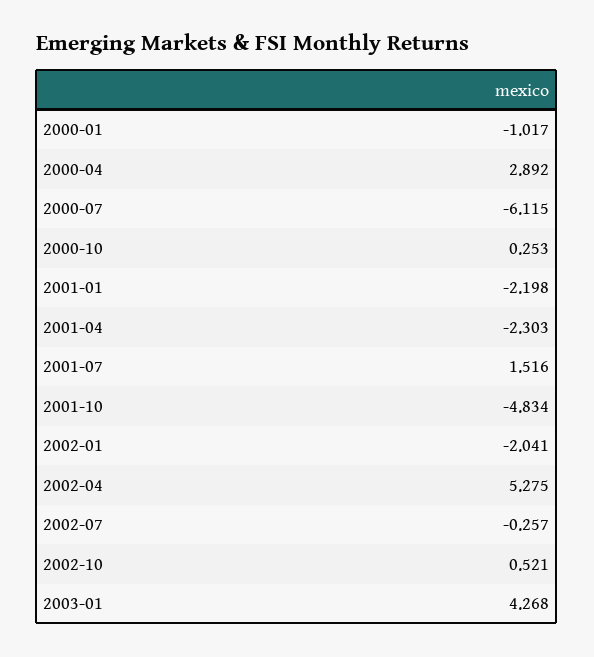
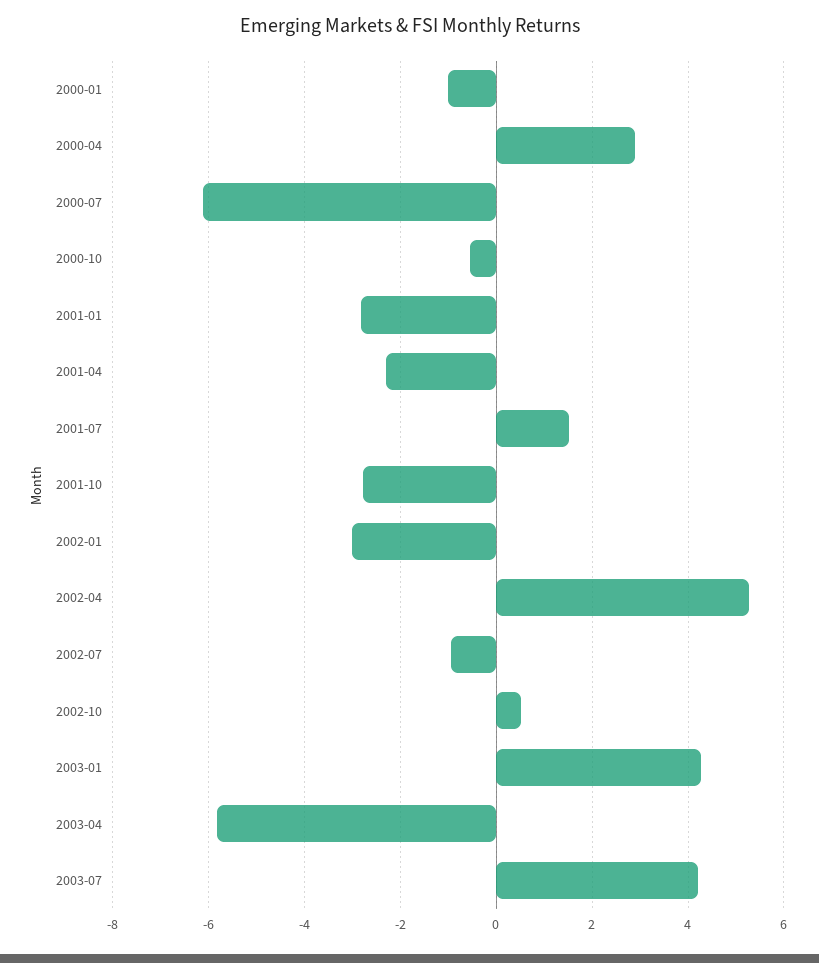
2000-10: 0.253 -> -0.6
2001-01: -2.198 -> -2.8
2001-10: -4.834 -> -2.8
2002-01: -2.041 -> -3
2002-07: -0.257 -> -1
2003-04: none -> -5.8
2003-07: none -> 4.2

